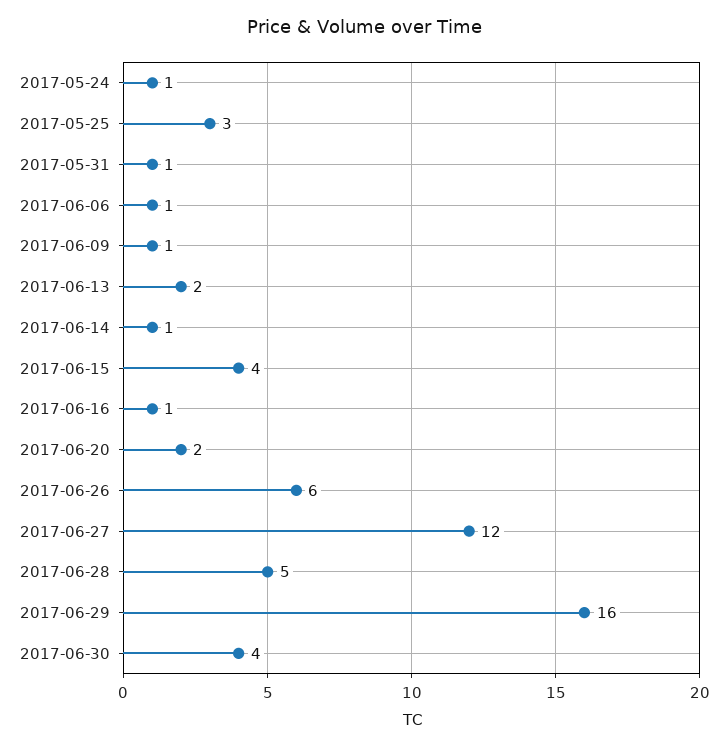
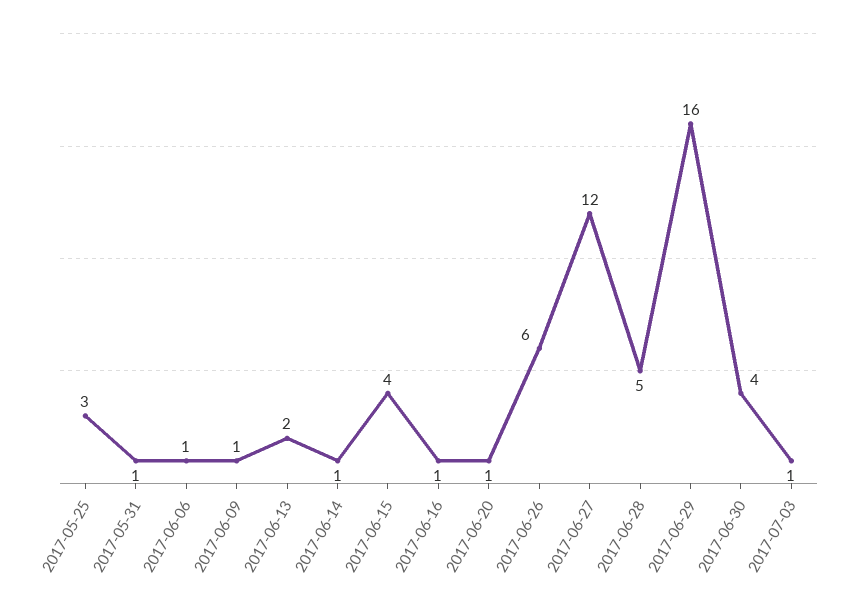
2017-05-24: 1 -> none
2017-06-20: 2 -> 1
2017-07-03: none -> 1

